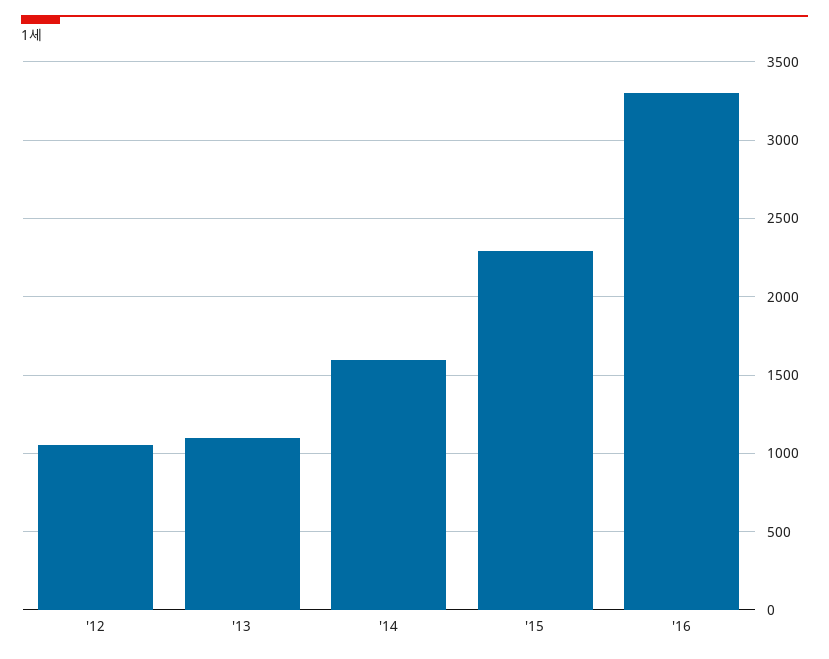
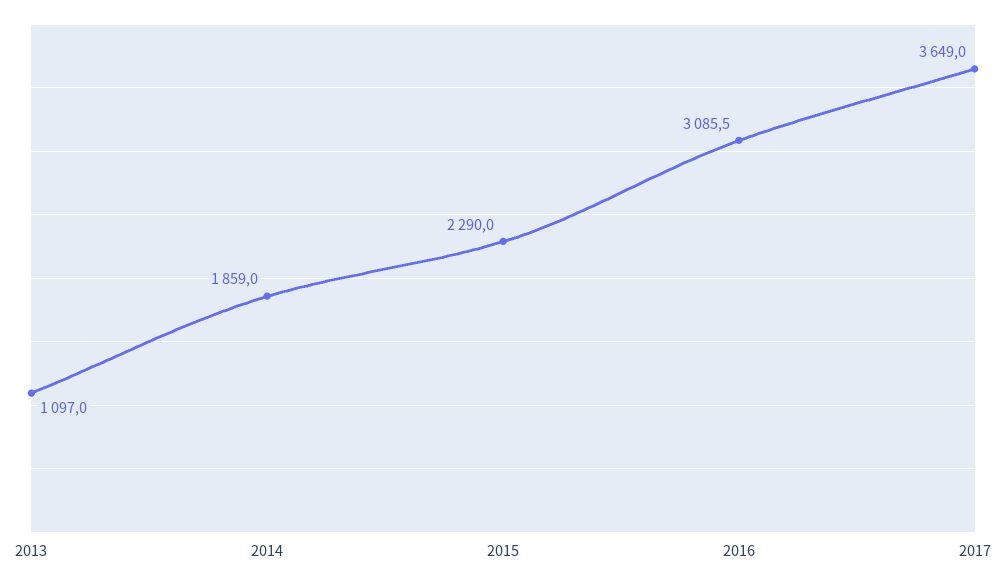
'12: 1050 -> none
'14: 1600 -> 1859
'16: 3300 -> 3085.5
2017: none -> 3649

